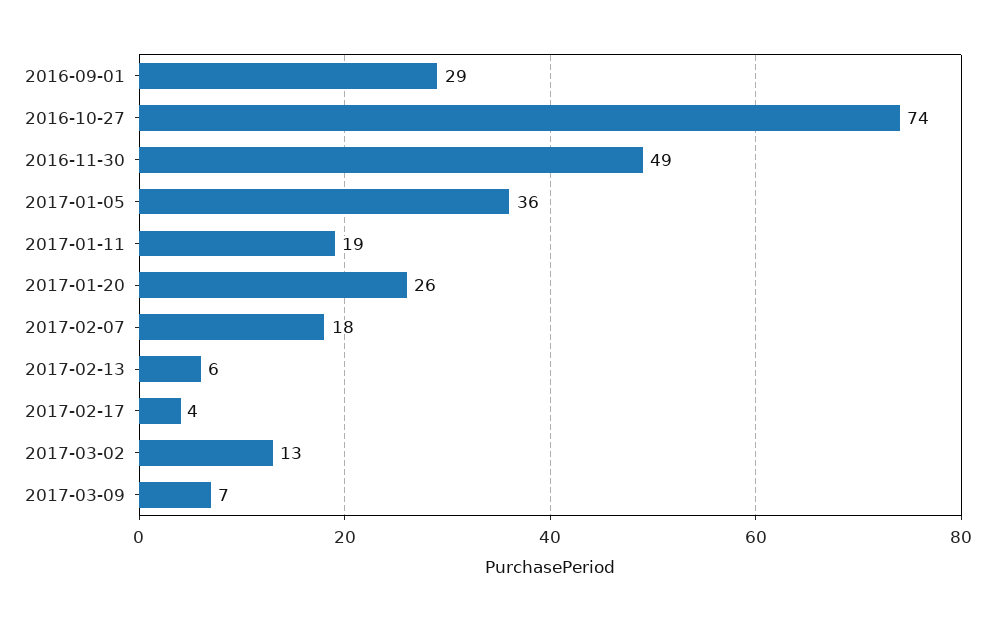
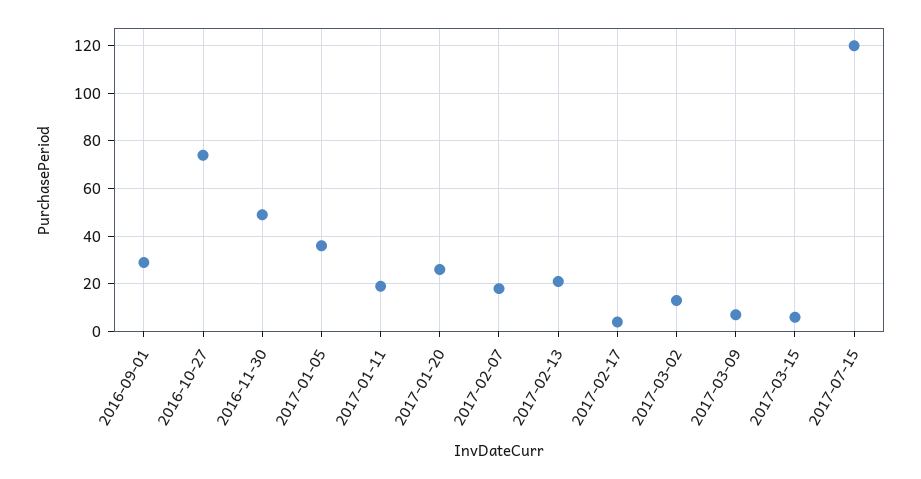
2017-02-13: 6 -> 20
2017-03-15: none -> 5
2017-07-15: none -> 120

